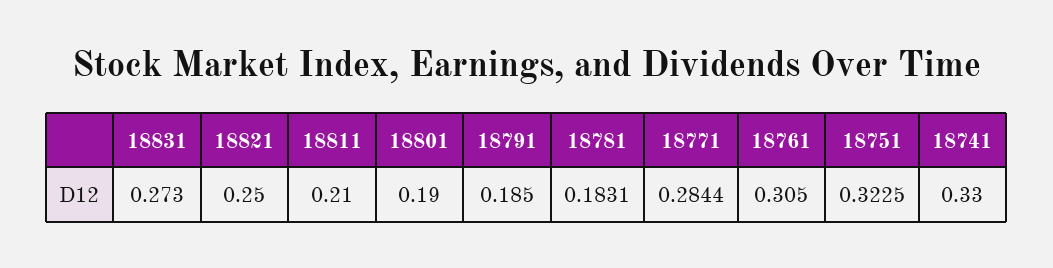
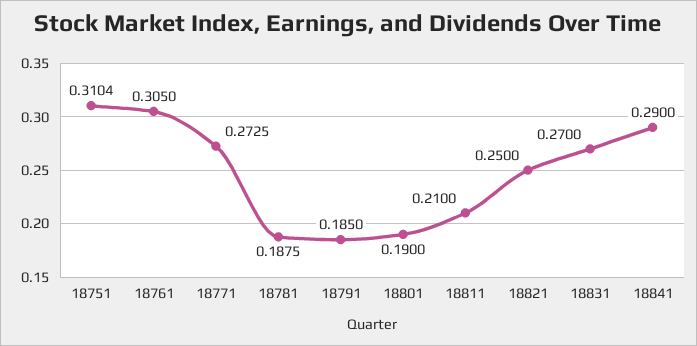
18831: 0.273 -> 0.27
18781: 0.1831 -> 0.1875
18771: 0.2844 -> 0.2725
18751: 0.3225 -> 0.3104
18741: 0.33 -> none
18841: none -> 0.29

